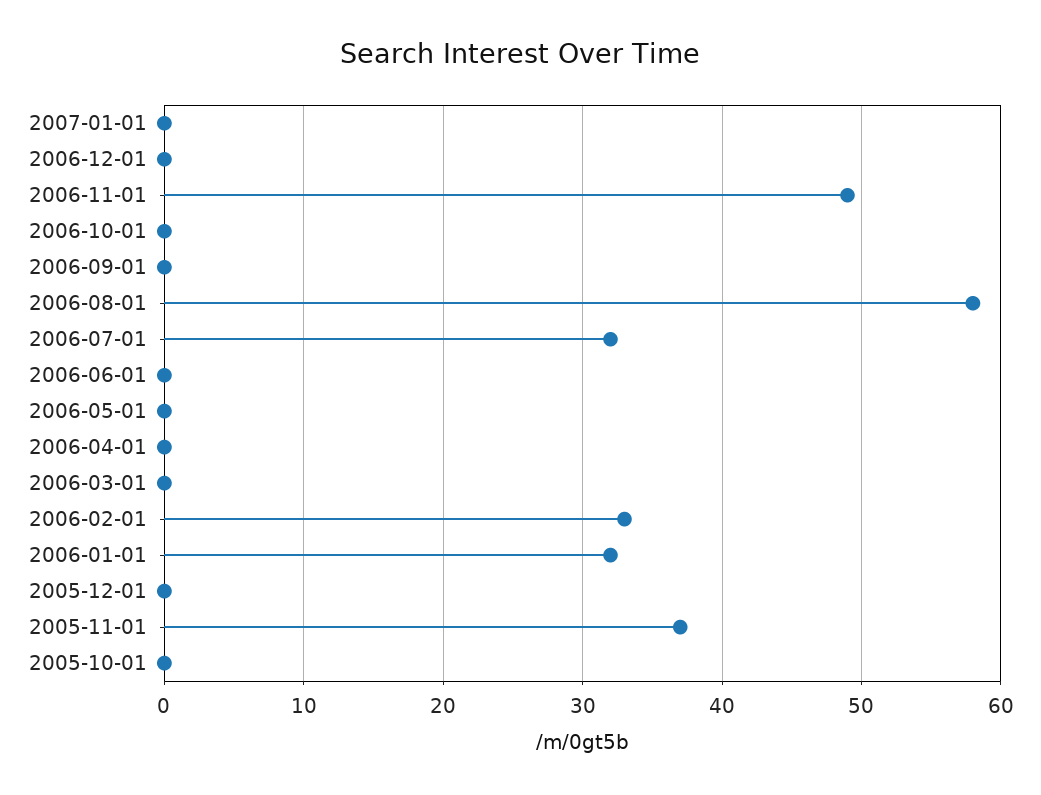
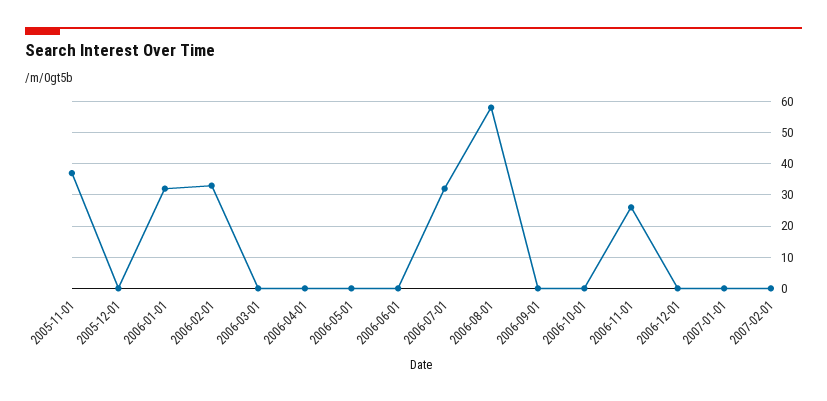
2006-11-01: 49 -> 25
2005-10-01: 0 -> none
2007-02-01: none -> 0

